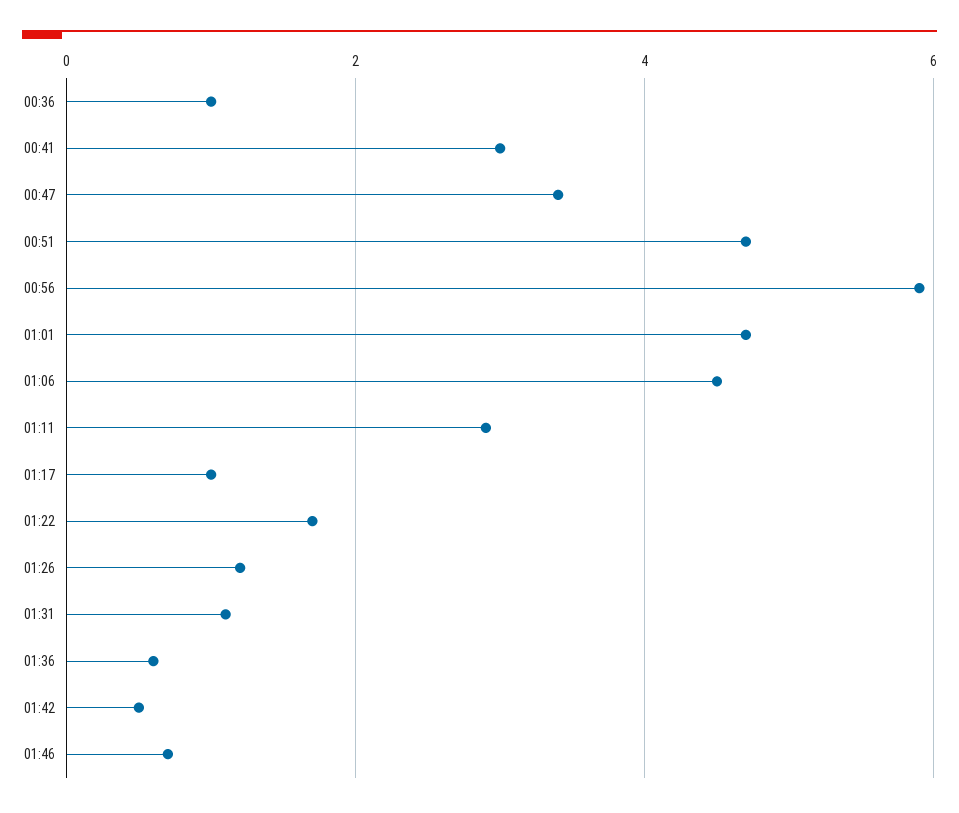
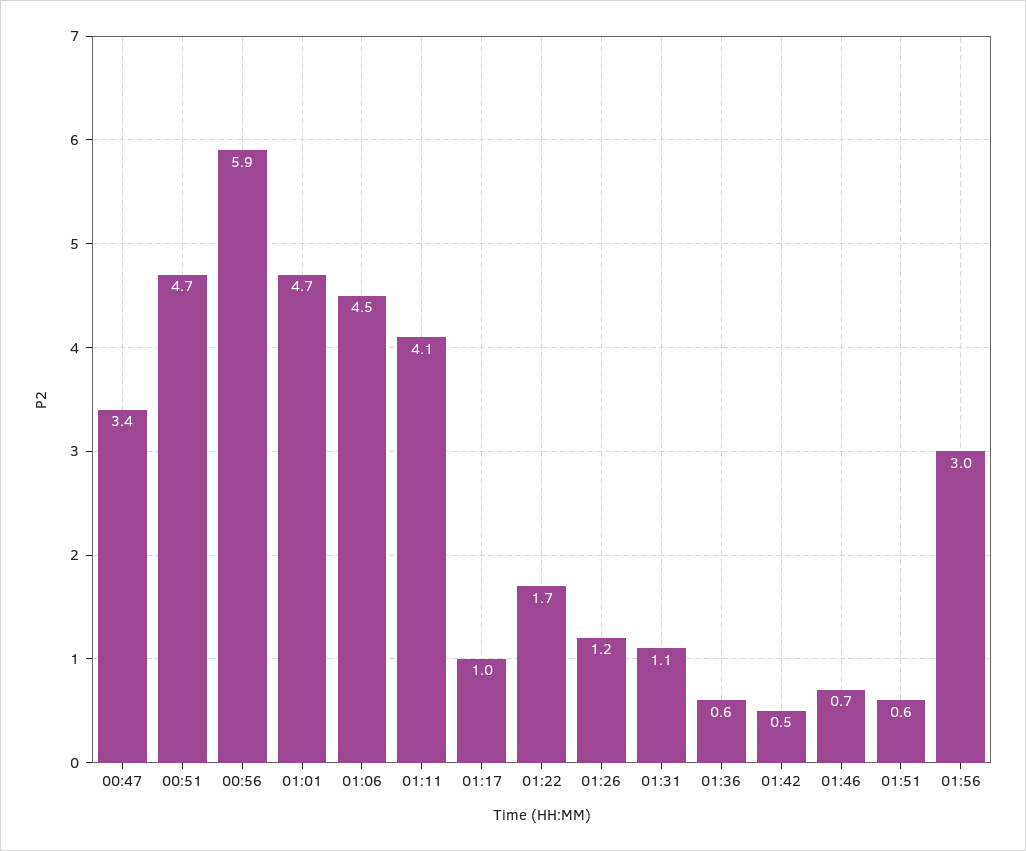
00:36: 1 -> none
00:41: 3 -> none
01:11: 3 -> 4.1
01:51: none -> 0.6
01:56: none -> 3

